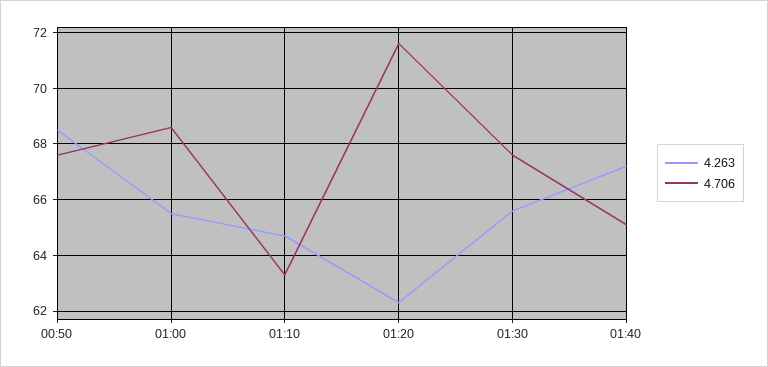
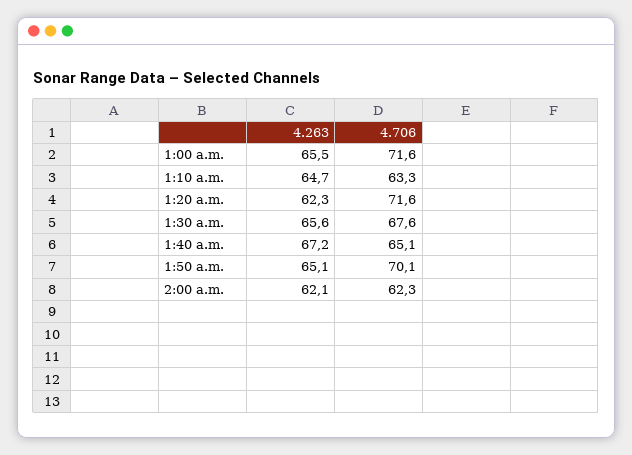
4.263, 00:50: 68.5 -> none
4.706, 00:50: 67.5 -> none
4.706, 01:00: 68.5 -> 71.6
4.263, 1:50 a.m.: none -> 65.1
4.706, 1:50 a.m.: none -> 70.1
4.263, 2:00 a.m.: none -> 62.1
4.706, 2:00 a.m.: none -> 62.3

